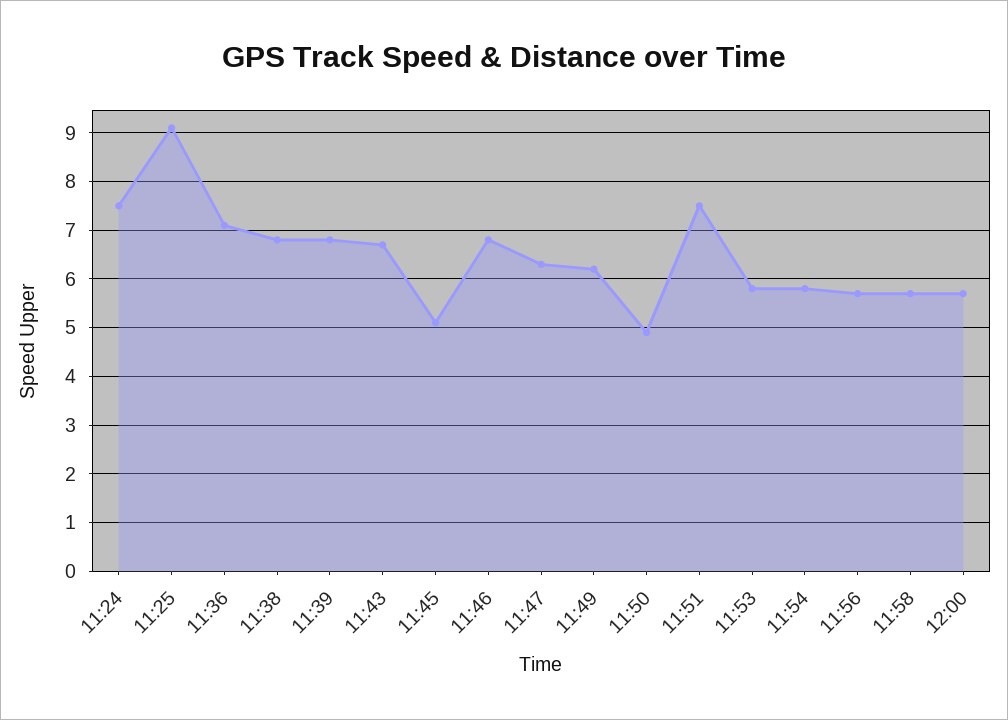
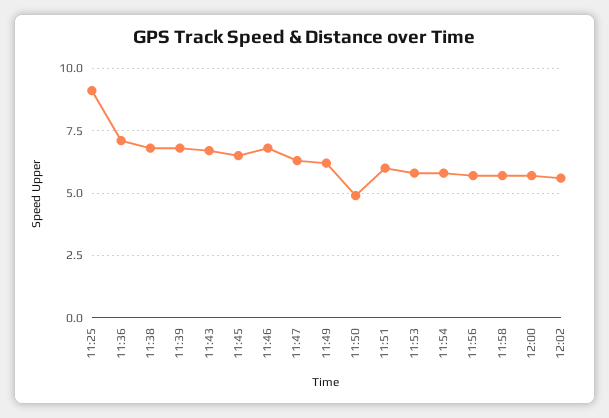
11:24: 7.5 -> none
11:45: 5 -> 6.5
11:51: 7.5 -> 6
12:02: none -> 5.5

